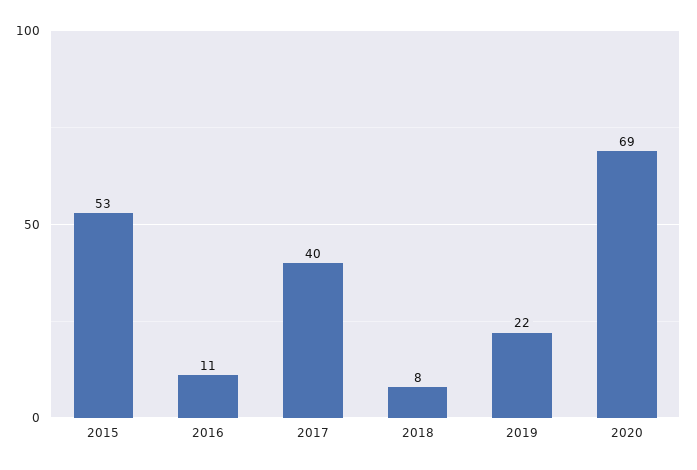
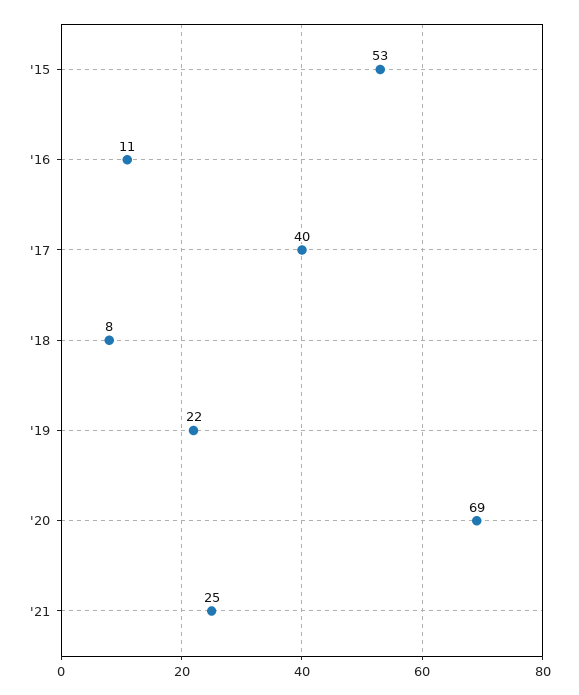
'21: none -> 25

